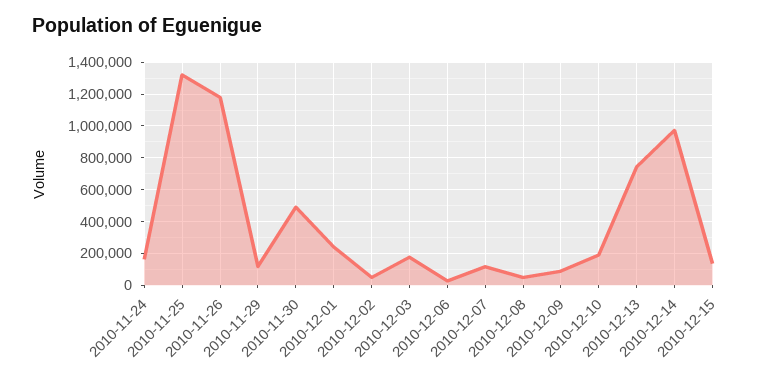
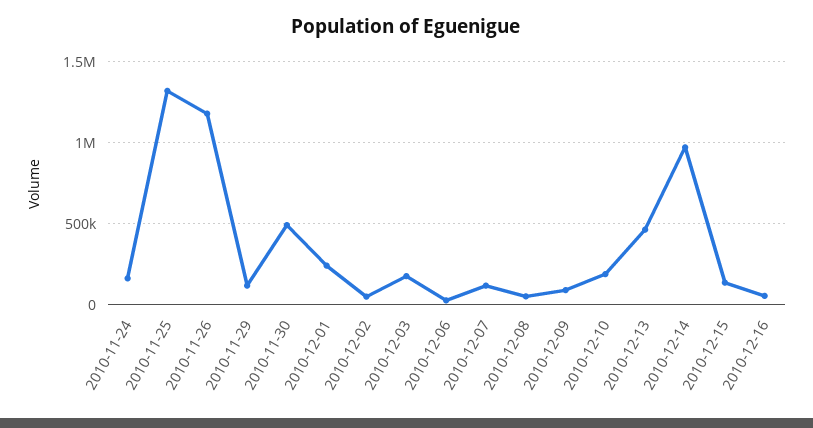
2010-12-13: 750000 -> 450000
2010-12-16: none -> 50000

